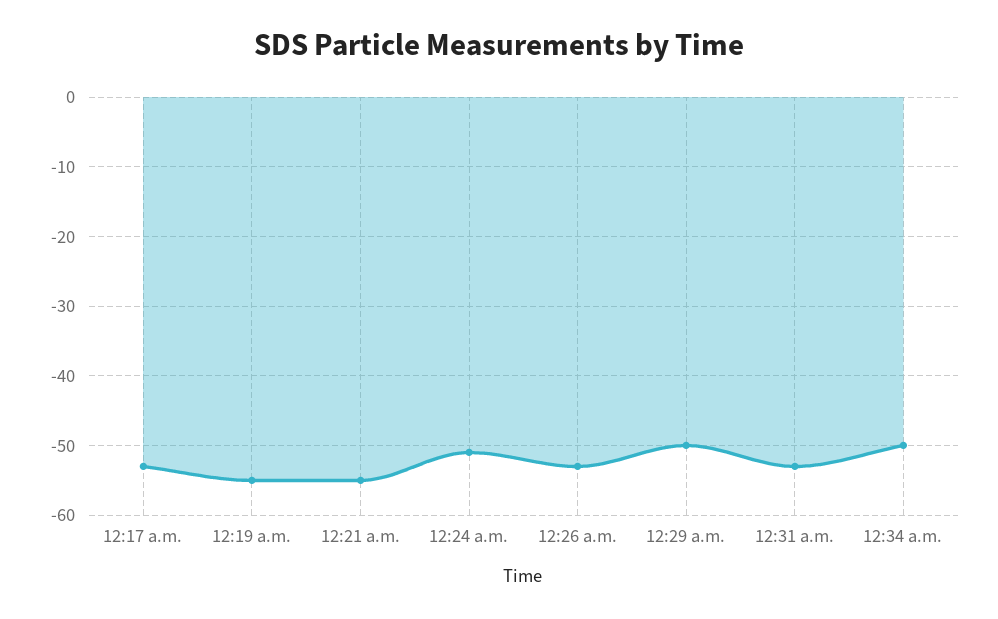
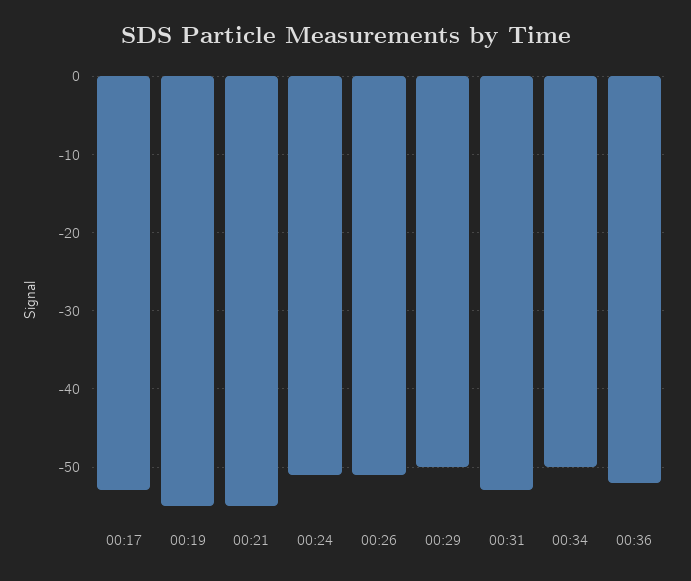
12:26 a.m.: -53 -> -51
00:36: none -> -52

